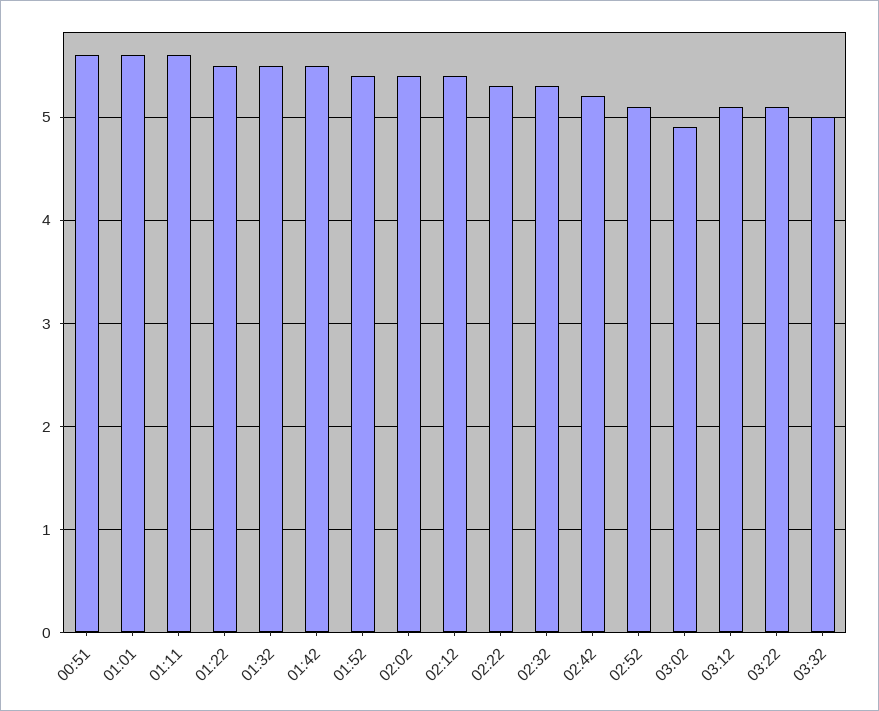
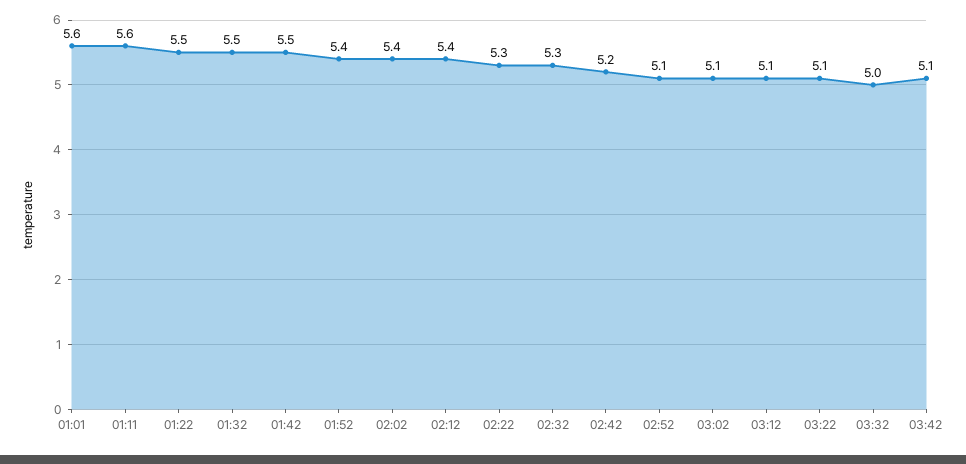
00:51: 5.6 -> none
03:02: 4.9 -> 5.1
03:42: none -> 5.1

